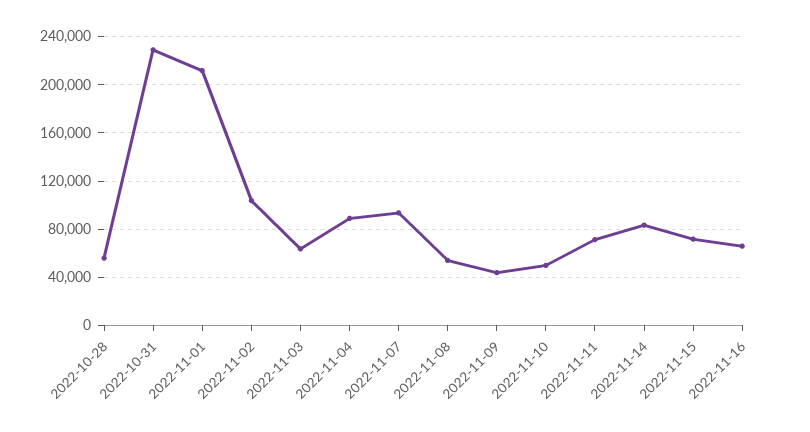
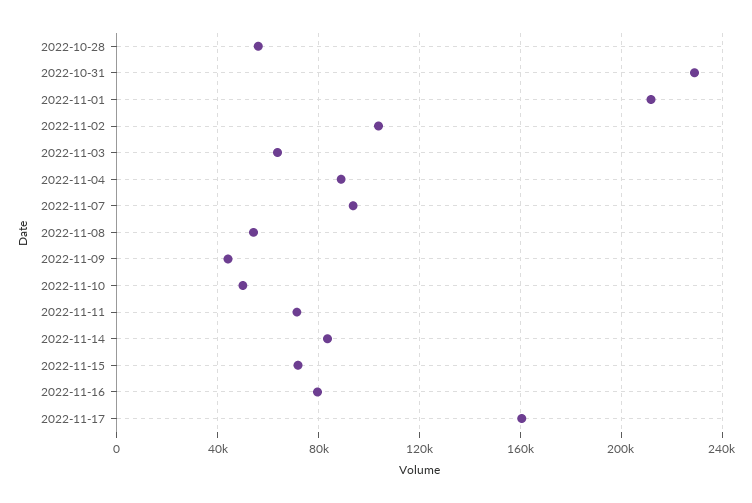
2022-11-16: 65000 -> 80000
2022-11-17: none -> 160000

